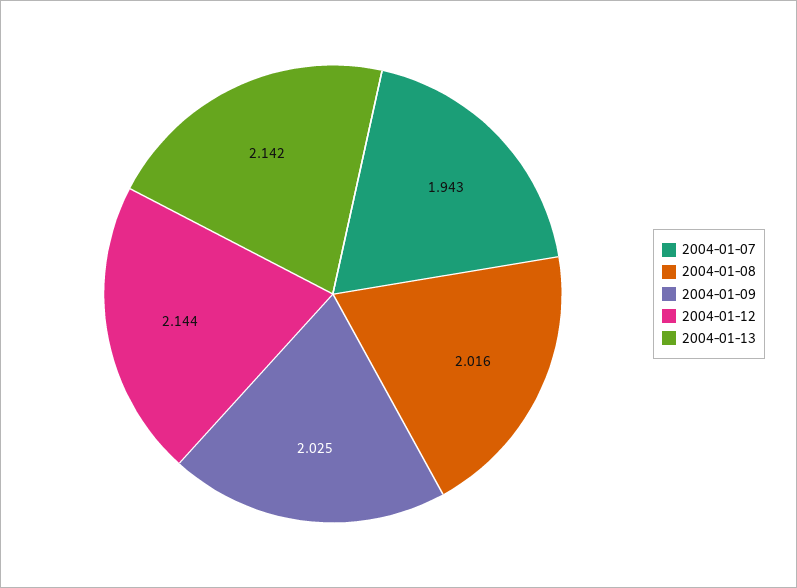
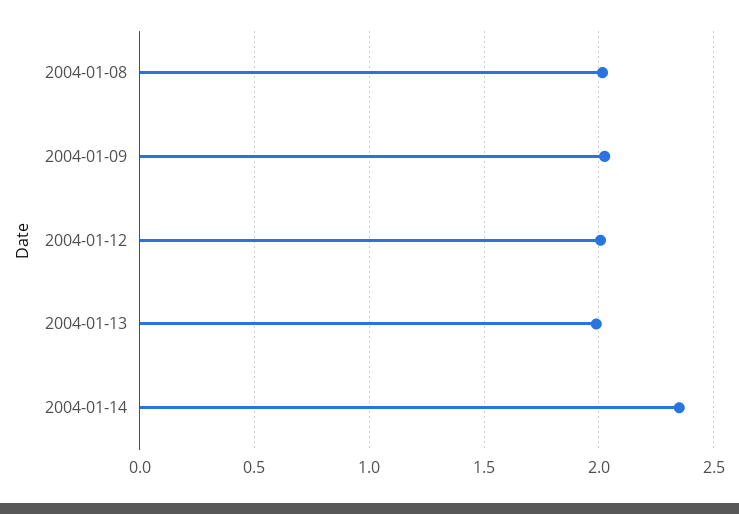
2004-01-07: 1.943 -> none
2004-01-12: 2.144 -> 2
2004-01-13: 2.142 -> 2
2004-01-14: none -> 2.35

